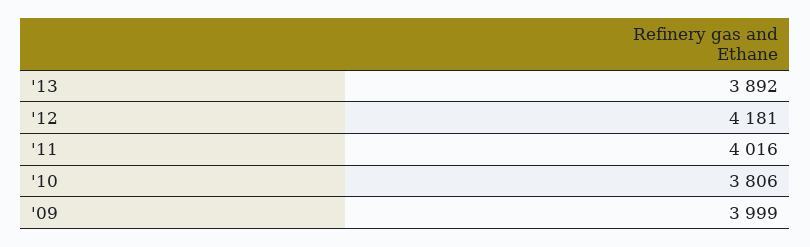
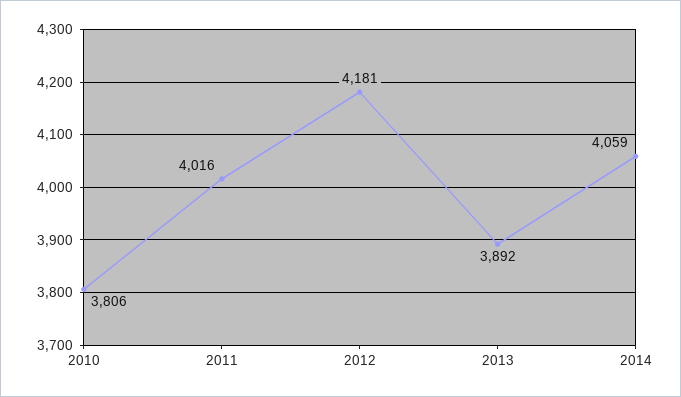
'09: 3999 -> none
2014: none -> 4059

